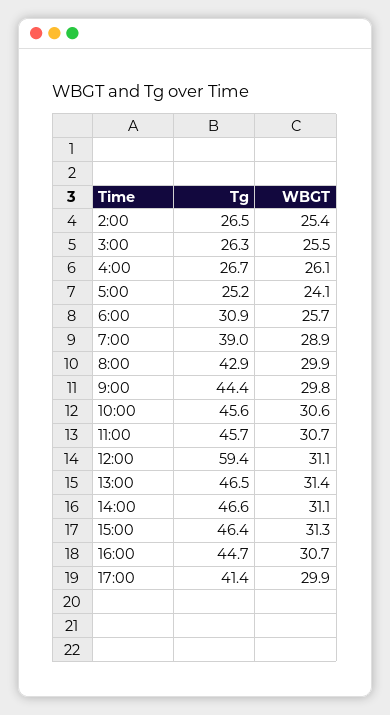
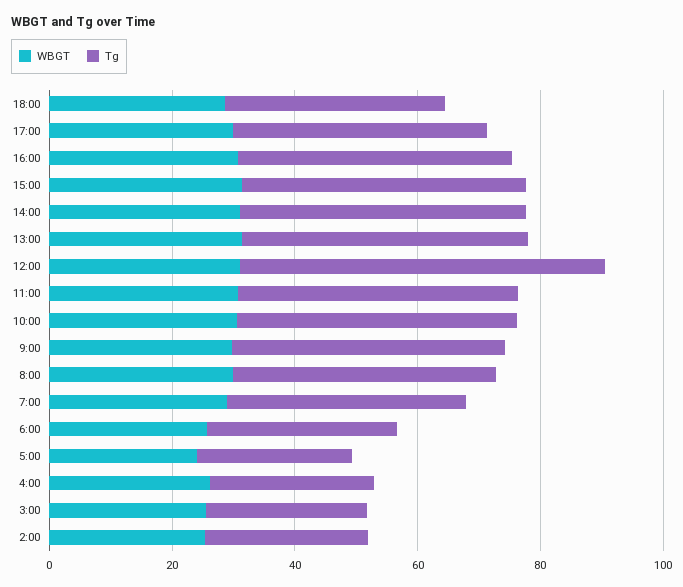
WBGT, 18:00: none -> 30
Tg, 18:00: none -> 35

